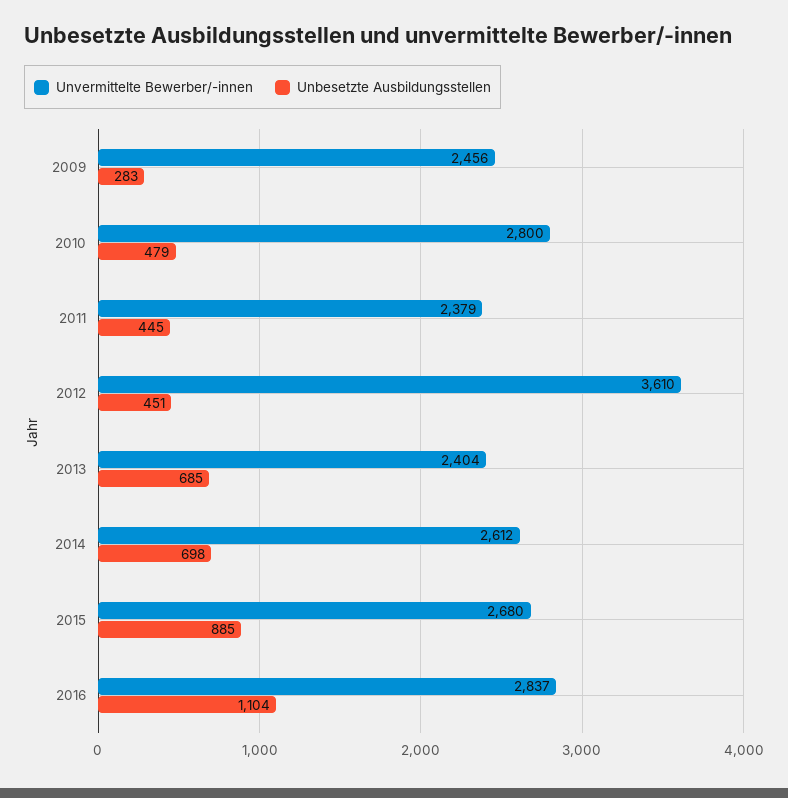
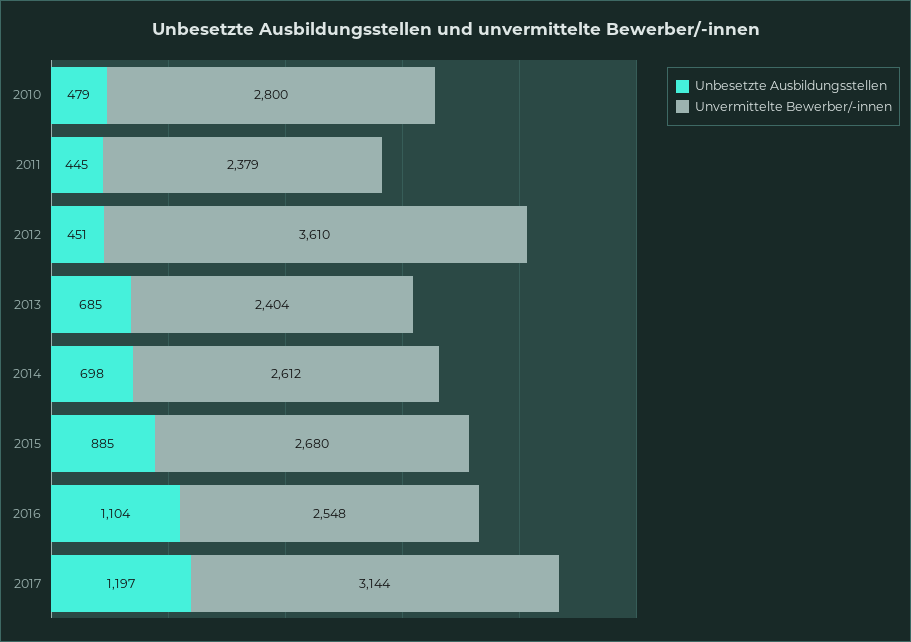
Unvermittelte Bewerber/-innen, 2009: 2456 -> none
Unbesetzte Ausbildungsstellen, 2009: 283 -> none
Unvermittelte Bewerber/-innen, 2016: 2837 -> 2548
Unbesetzte Ausbildungsstellen, 2017: none -> 1197
Unvermittelte Bewerber/-innen, 2017: none -> 3144

